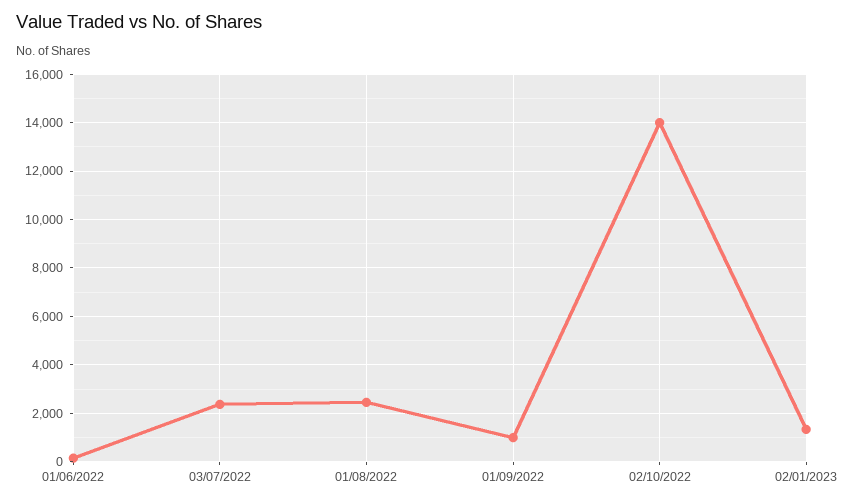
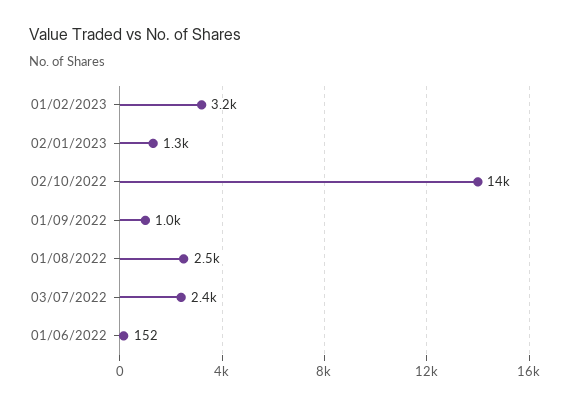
01/02/2023: none -> 3200

